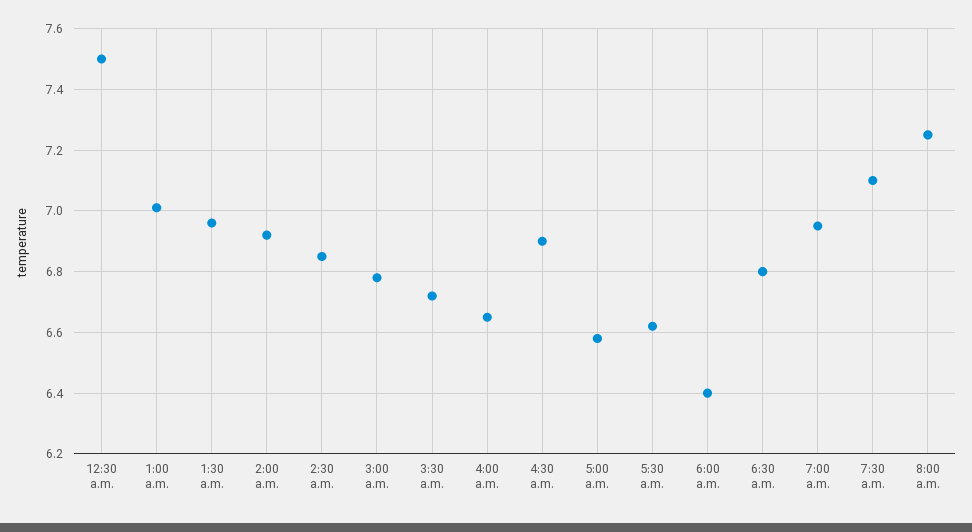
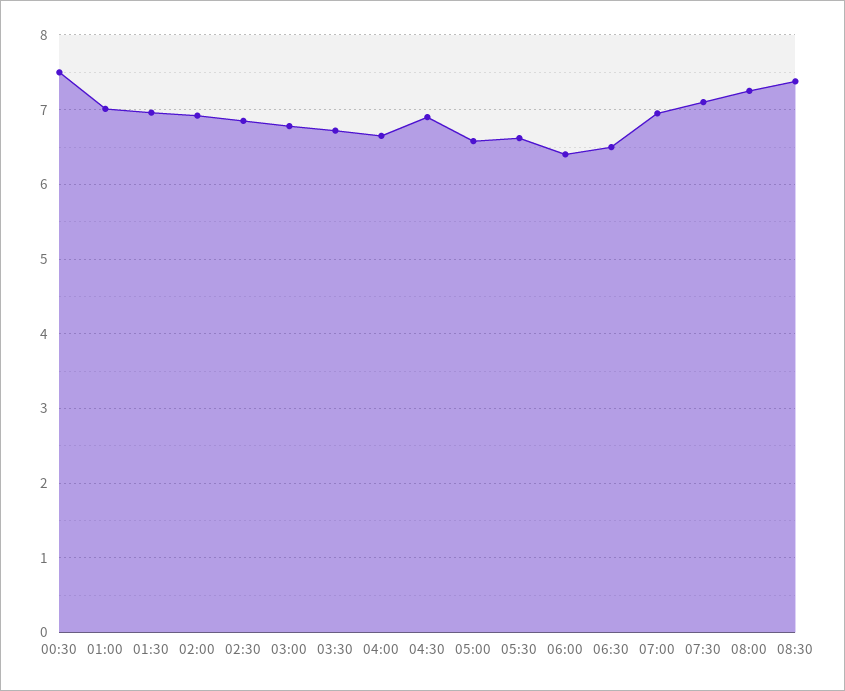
6:30 a.m.: 6.8 -> 6.5
08:30: none -> 7.4

